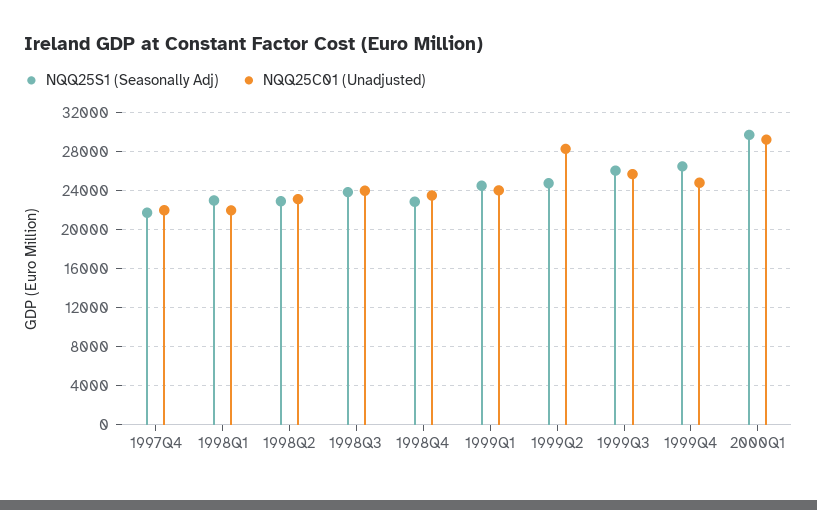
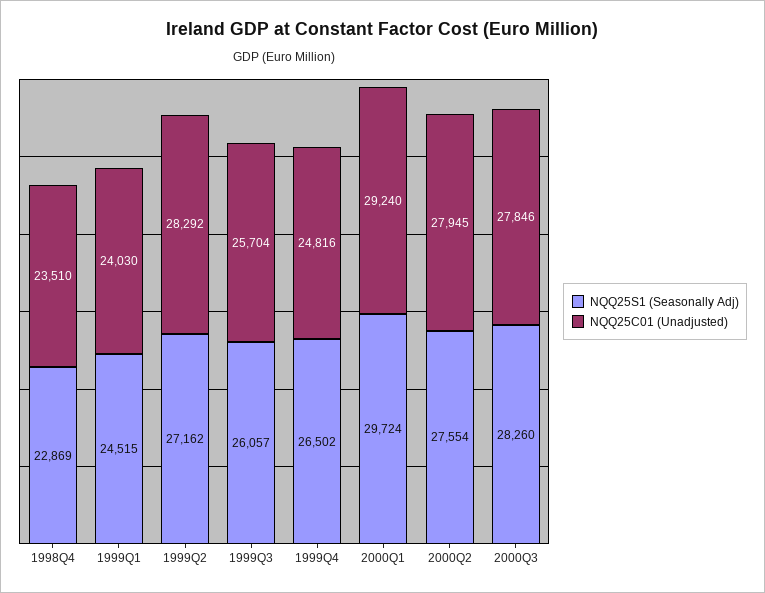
NQQ25S1 (Seasonally Adj), 1997Q4: 22000 -> none
NQQ25C01 (Unadjusted), 1997Q4: 22000 -> none
NQQ25S1 (Seasonally Adj), 1998Q1: 23000 -> none
NQQ25C01 (Unadjusted), 1998Q1: 22000 -> none
NQQ25S1 (Seasonally Adj), 1998Q2: 23000 -> none
NQQ25C01 (Unadjusted), 1998Q2: 23000 -> none
NQQ25S1 (Seasonally Adj), 1998Q3: 24000 -> none
NQQ25C01 (Unadjusted), 1998Q3: 24000 -> none
NQQ25S1 (Seasonally Adj), 1999Q2: 25000 -> 27162
NQQ25S1 (Seasonally Adj), 2000Q2: none -> 27554
NQQ25C01 (Unadjusted), 2000Q2: none -> 27945
NQQ25S1 (Seasonally Adj), 2000Q3: none -> 28260
NQQ25C01 (Unadjusted), 2000Q3: none -> 27846

